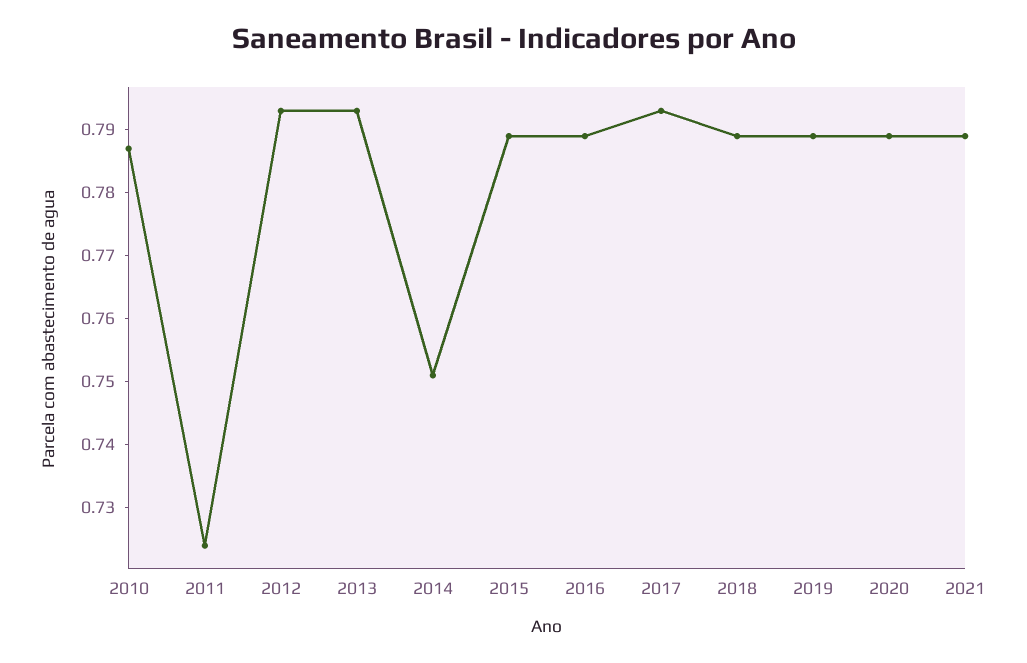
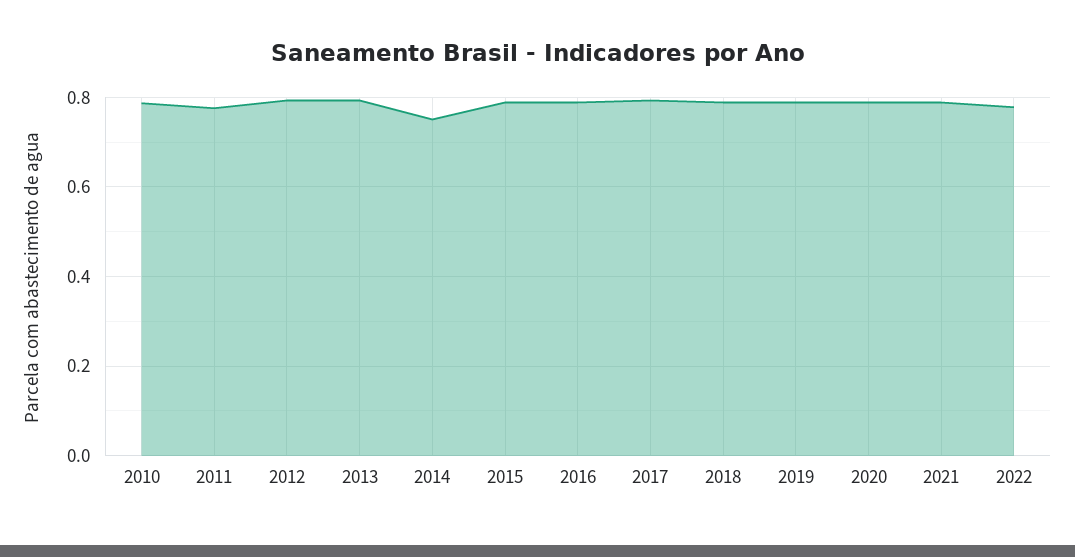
2011: 0.725 -> 0.78
2022: none -> 0.78

